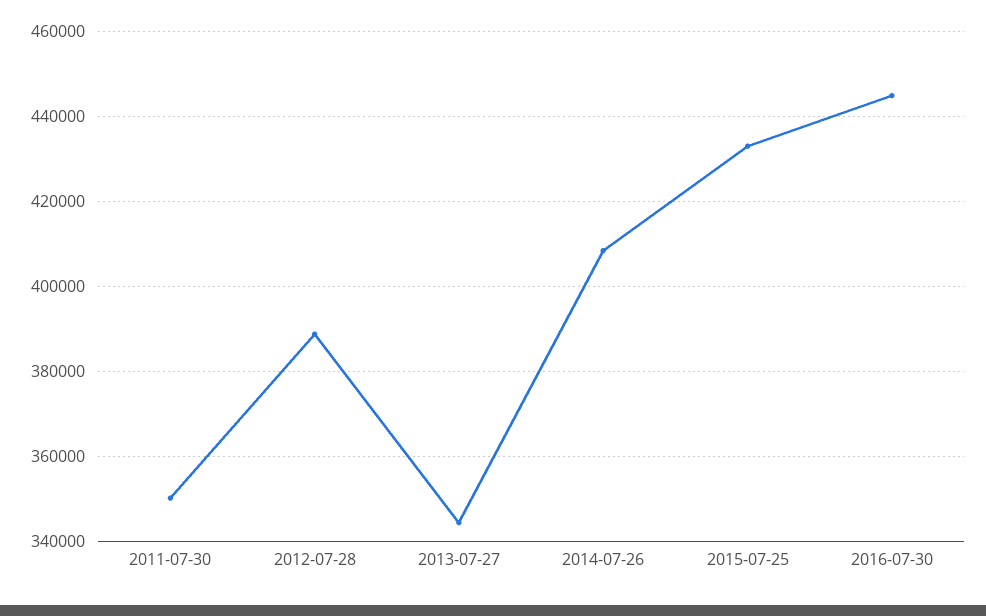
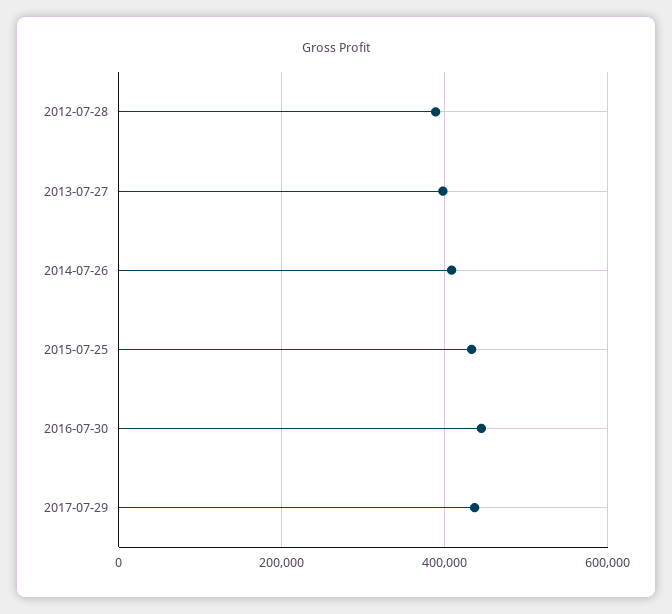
2011-07-30: 350000 -> none
2013-07-27: 344000 -> 400000
2017-07-29: none -> 440000

